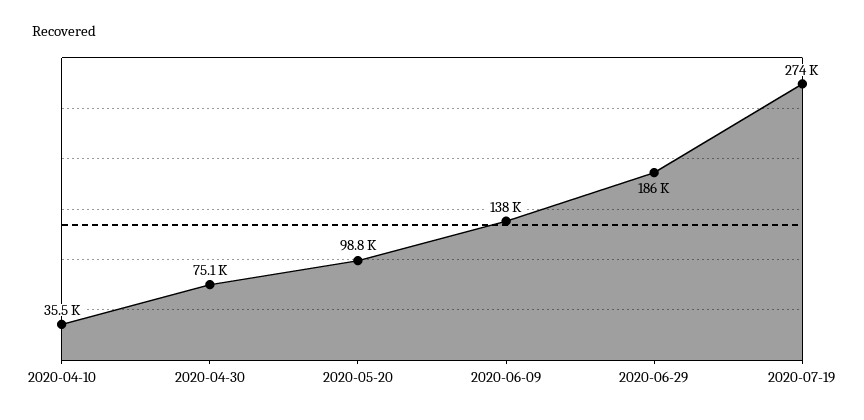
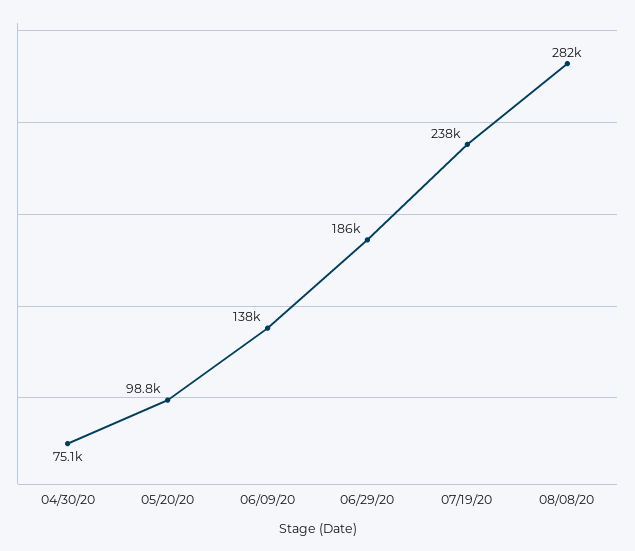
2020-04-10: 35500 -> none
2020-07-19: 274000 -> 238000
08/08/20: none -> 282000

